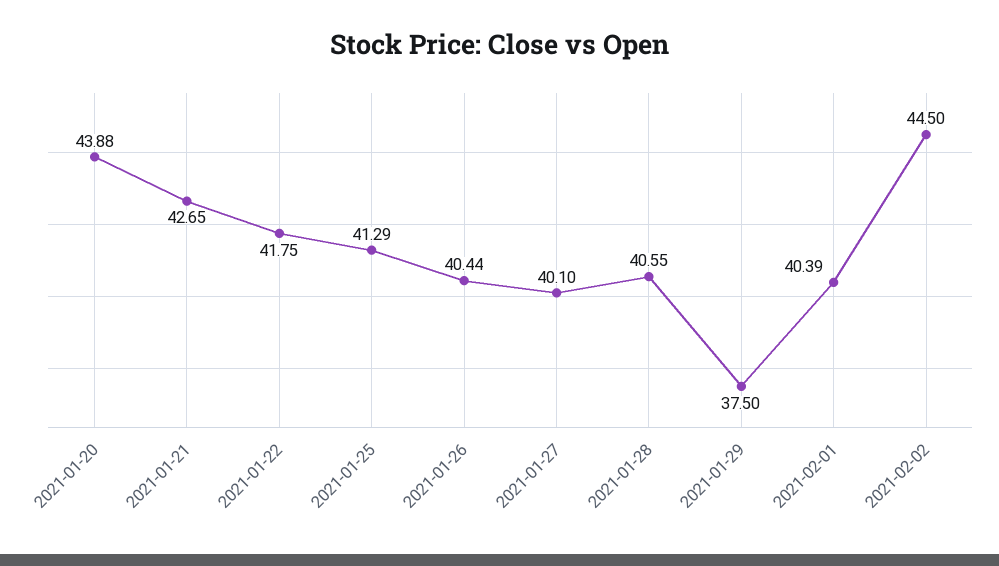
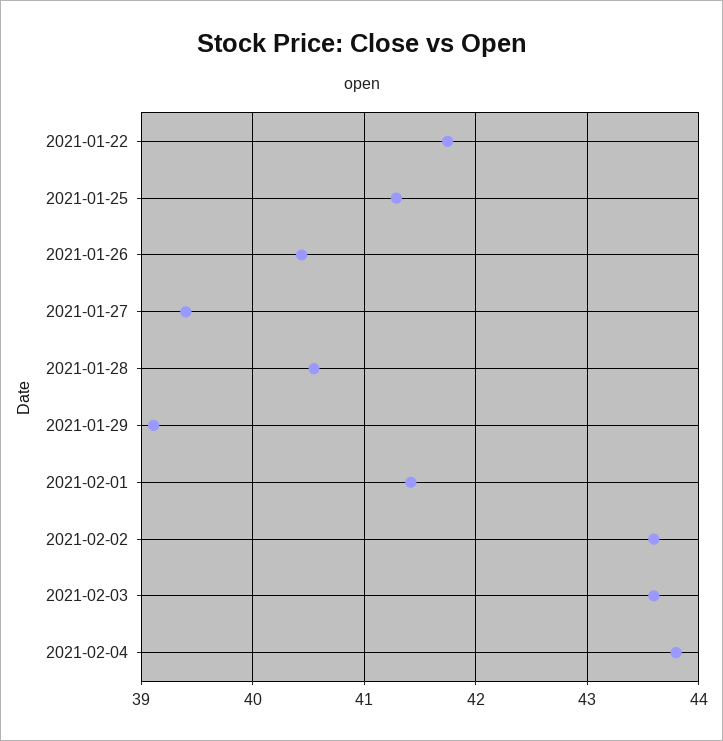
2021-01-20: 43.88 -> none
2021-01-21: 42.65 -> none
2021-01-27: 40.1 -> 39.4
2021-01-29: 37.5 -> 39.1
2021-02-01: 40.39 -> 41.4
2021-02-02: 44.5 -> 43.6
2021-02-03: none -> 43.6
2021-02-04: none -> 43.8

